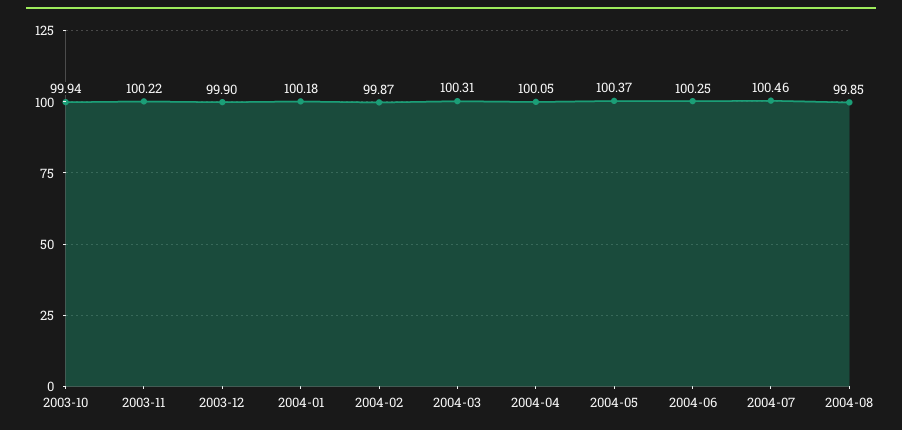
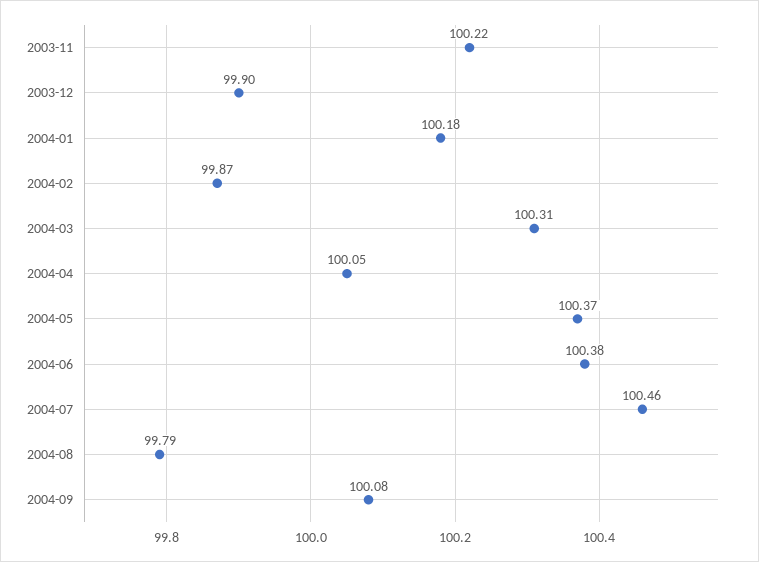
2003-10: 99.94 -> none
2004-06: 100.25 -> 100.38
2004-08: 99.85 -> 99.79
2004-09: none -> 100.08

